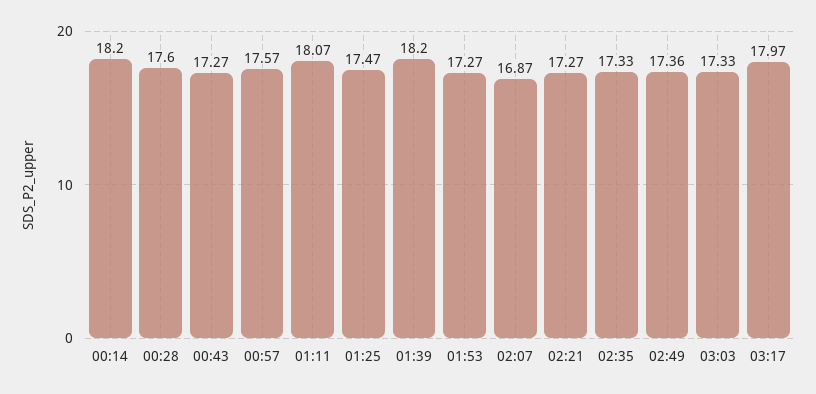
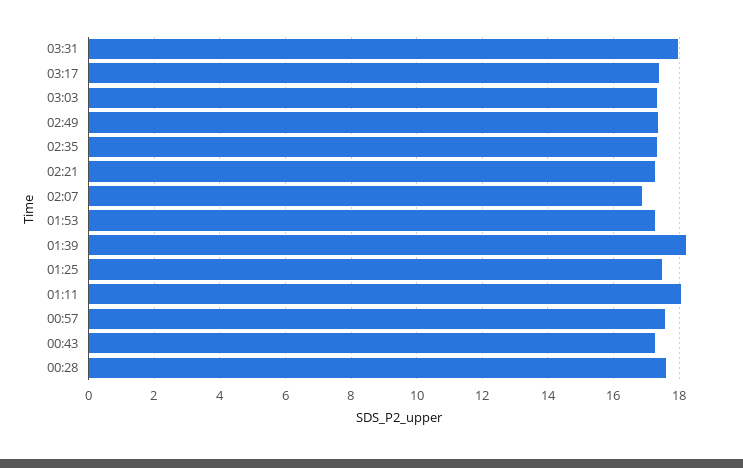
00:14: 18.2 -> none
03:17: 17.97 -> 17.4
03:31: none -> 18

